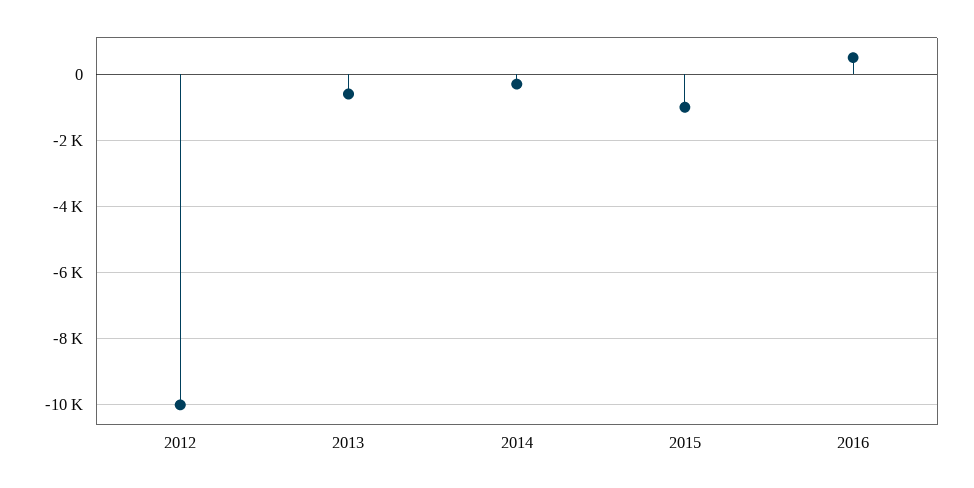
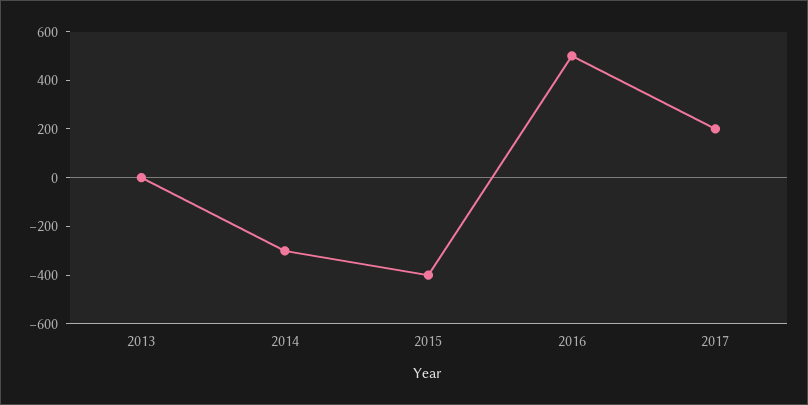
2012: -10000 -> none
2013: -600 -> 0
2015: -1000 -> -400
2017: none -> 200

